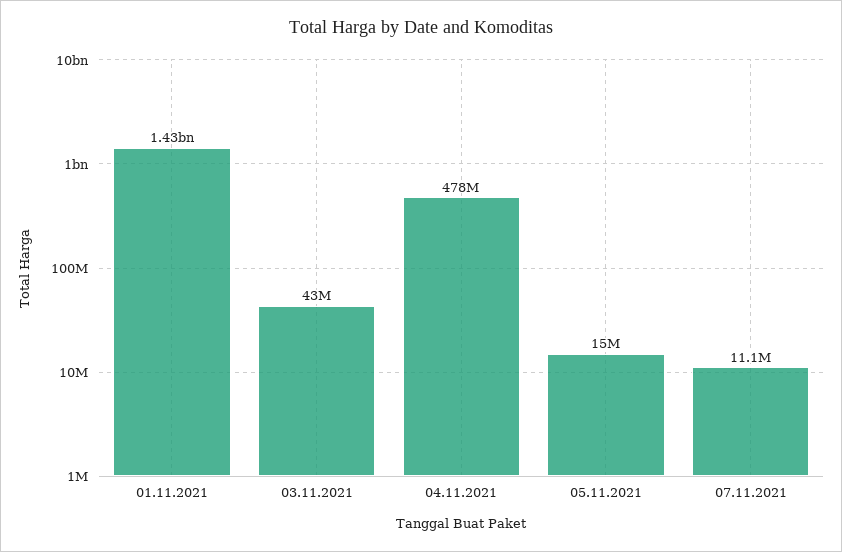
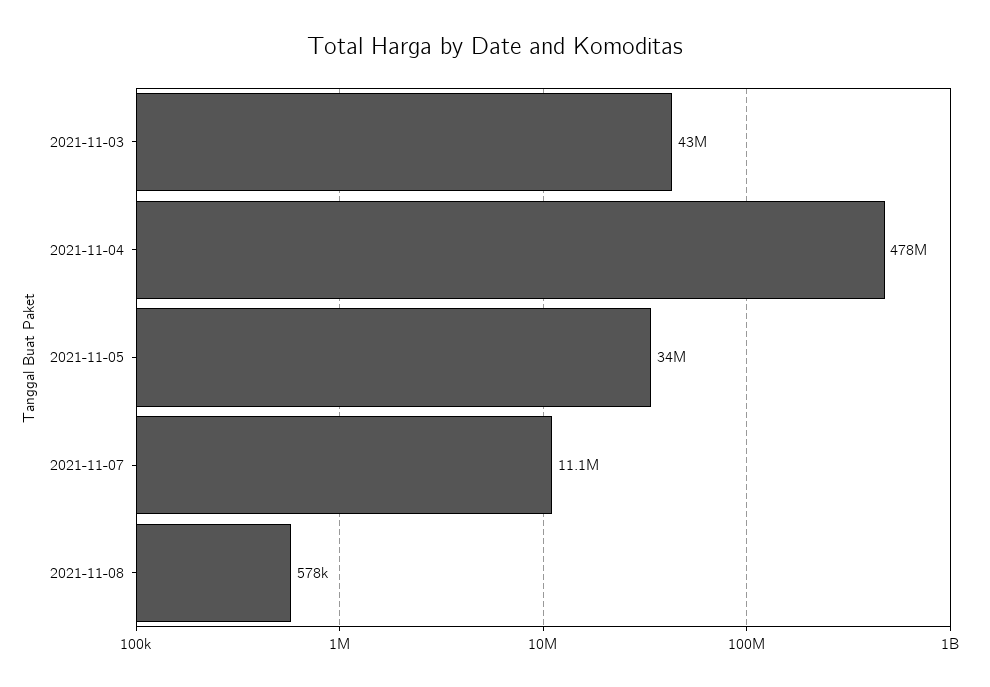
01.11.2021: 1430000000 -> none
05.11.2021: 15000000 -> 34000000
2021-11-08: none -> 578000

